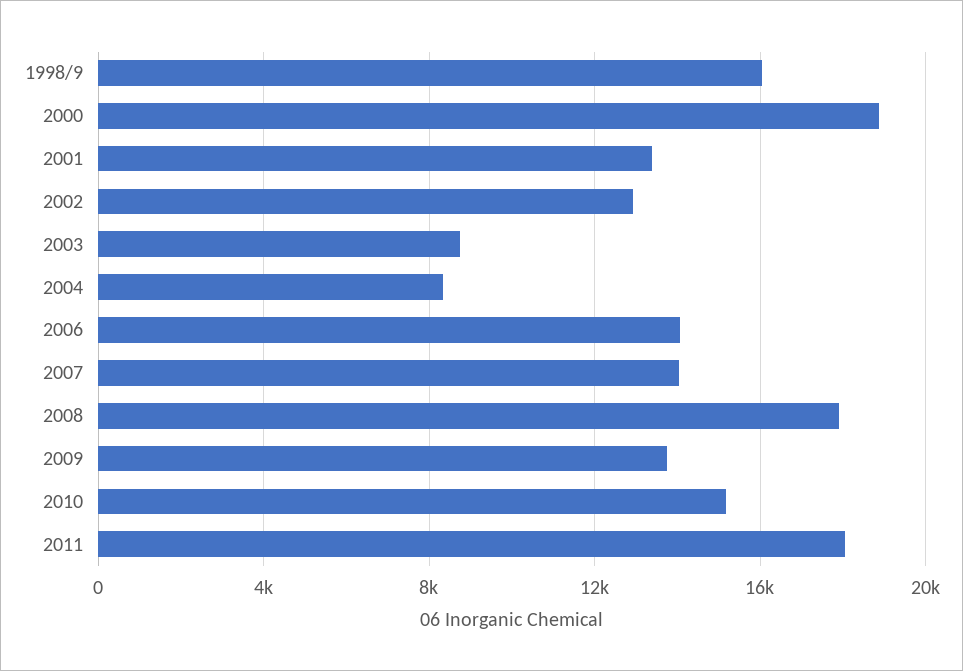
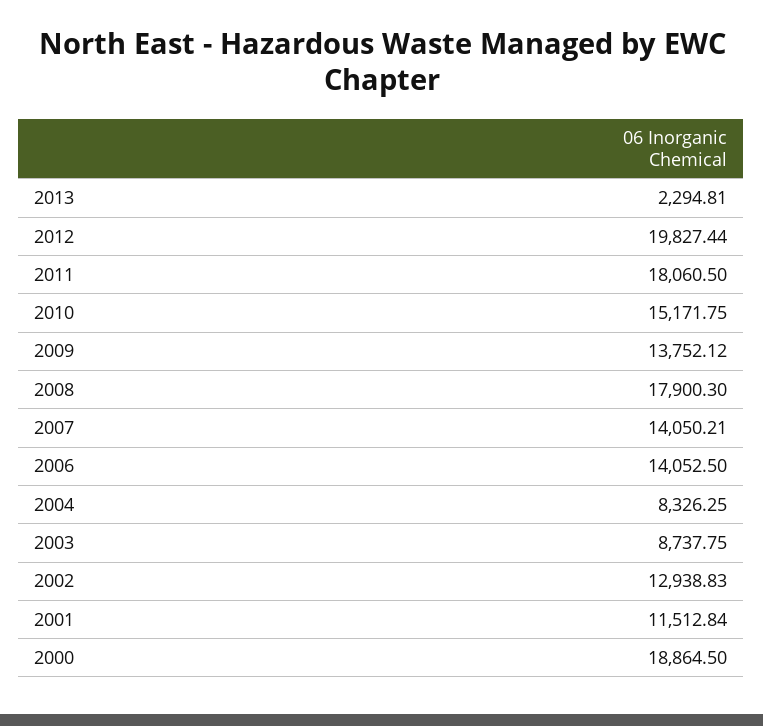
1998/9: 16000 -> none
2001: 13500 -> 11512.84
2013: none -> 2294.81
2012: none -> 19827.44

